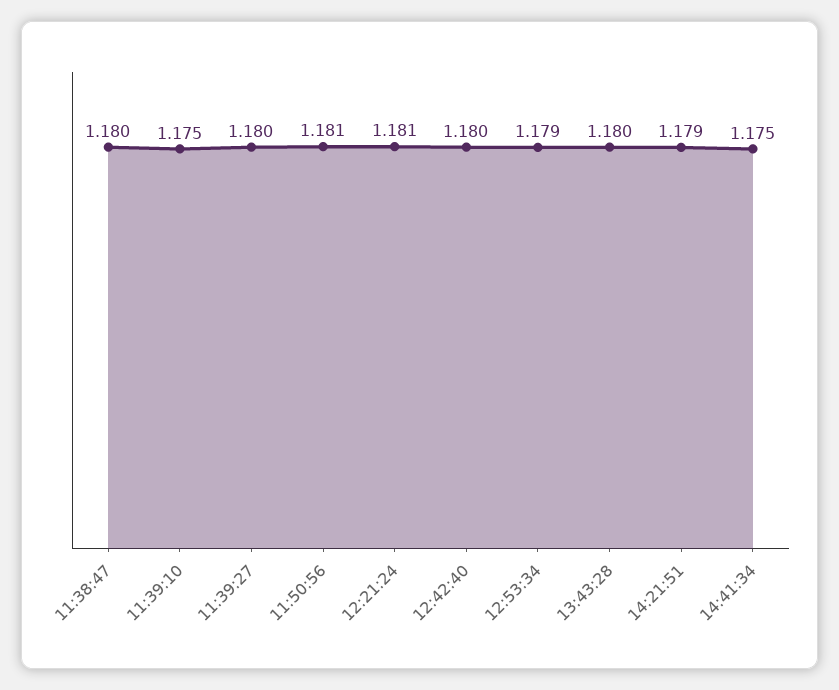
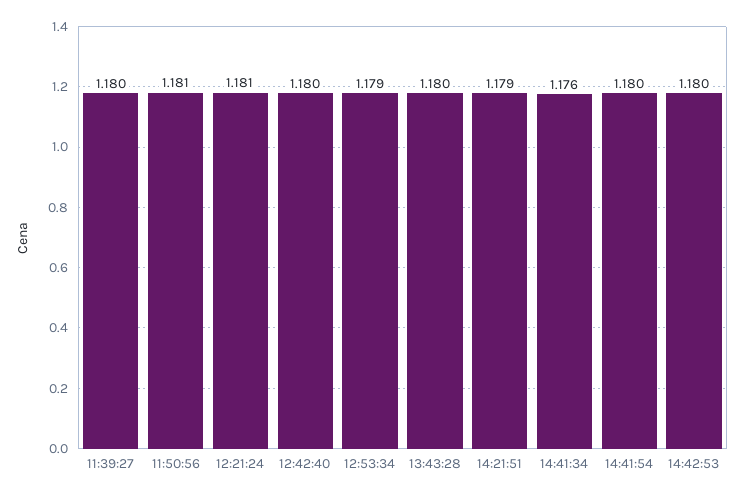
11:38:47: 1.18 -> none
11:39:10: 1.175 -> none
14:41:34: 1.175 -> 1.176
14:41:54: none -> 1.18
14:42:53: none -> 1.18

